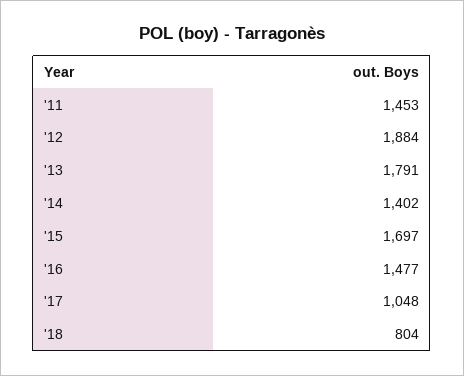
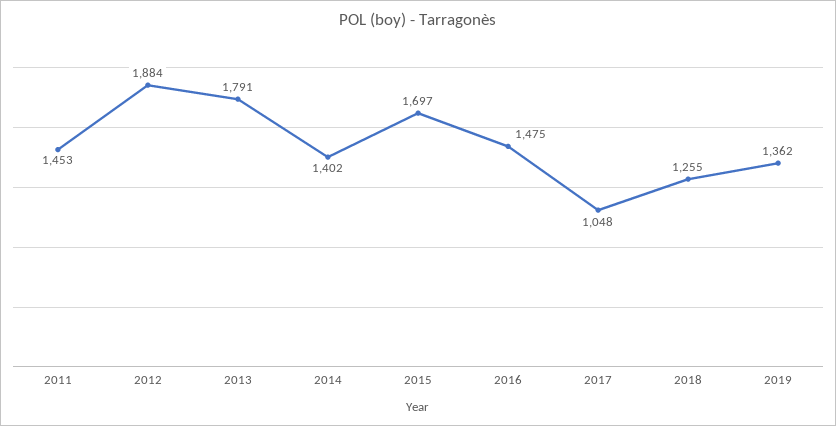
'16: 1477 -> 1475
'18: 804 -> 1255
2019: none -> 1362

